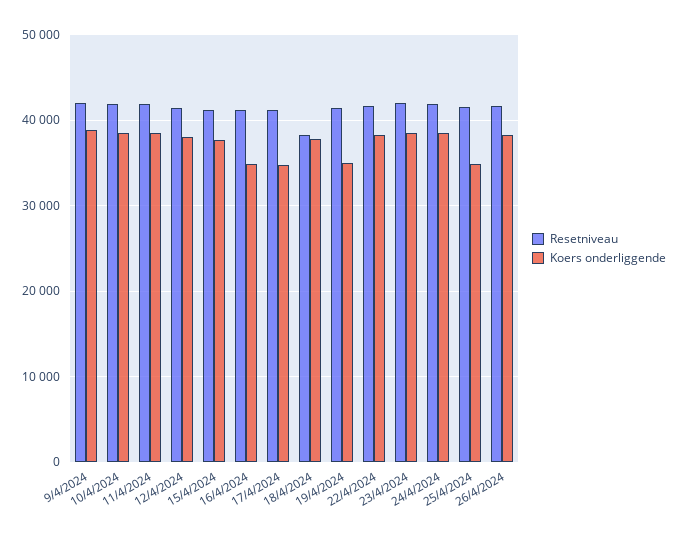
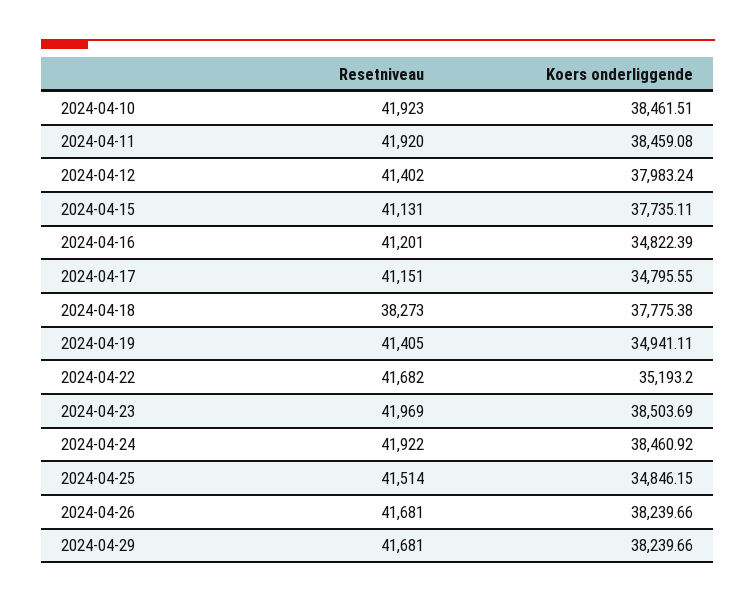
Resetniveau, 9/4/2024: 42000 -> none
Koers onderliggende, 9/4/2024: 39000 -> none
Koers onderliggende, 22/4/2024: 38000 -> 35193.2
Resetniveau, 2024-04-29: none -> 41681
Koers onderliggende, 2024-04-29: none -> 38239.66

